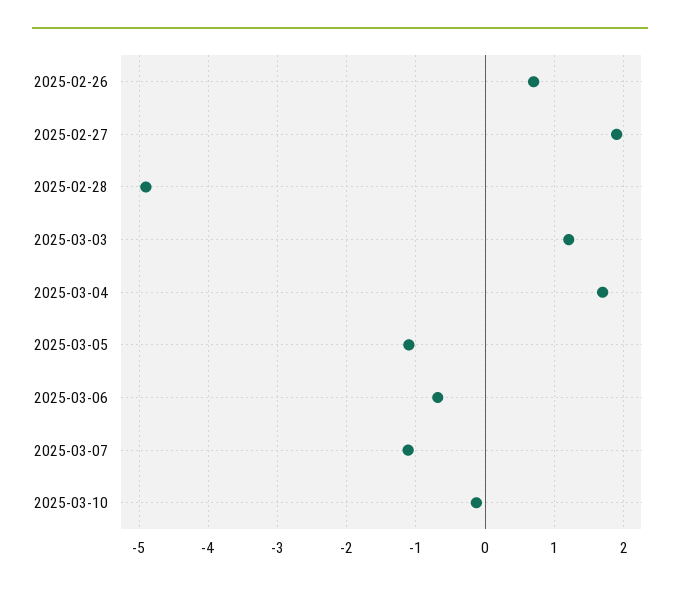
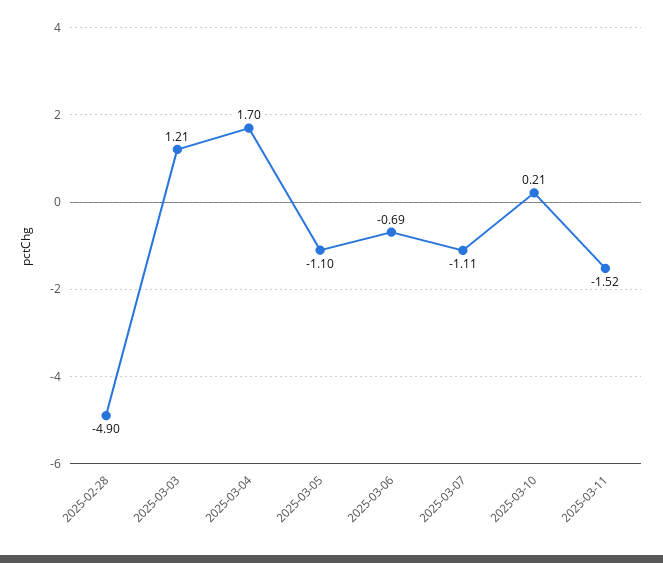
2025-02-26: 0.7 -> none
2025-02-27: 1.9 -> none
2025-03-10: -0.1 -> 0.21
2025-03-11: none -> -1.52

